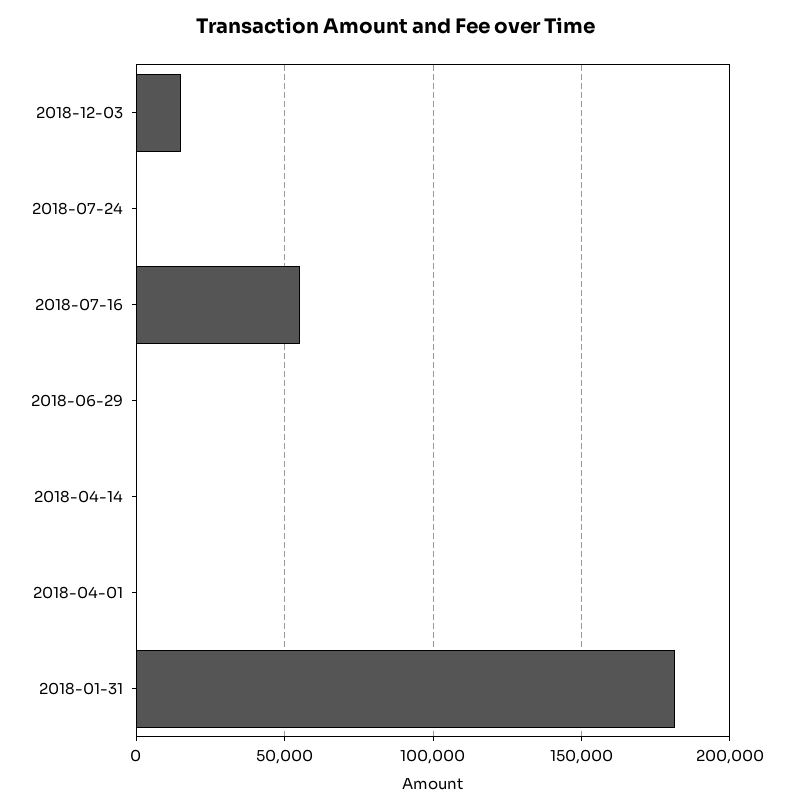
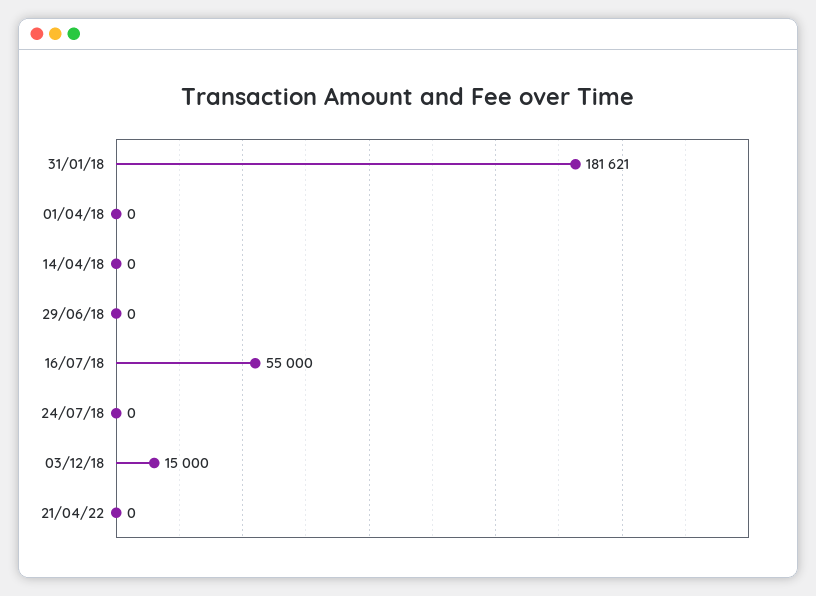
21/04/22: none -> 0

